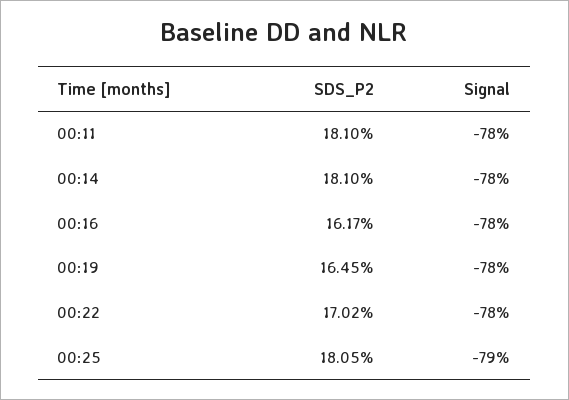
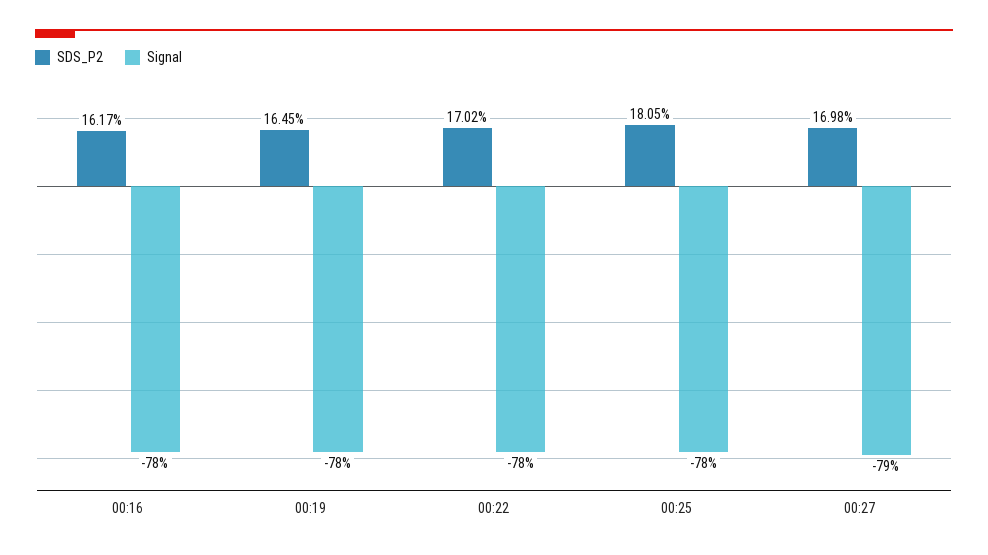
SDS_P2, 00:11: 18.1 -> none
Signal, 00:11: -78 -> none
SDS_P2, 00:14: 18.1 -> none
Signal, 00:14: -78 -> none
Signal, 00:25: -79 -> -78
SDS_P2, 00:27: none -> 16.98
Signal, 00:27: none -> -79

